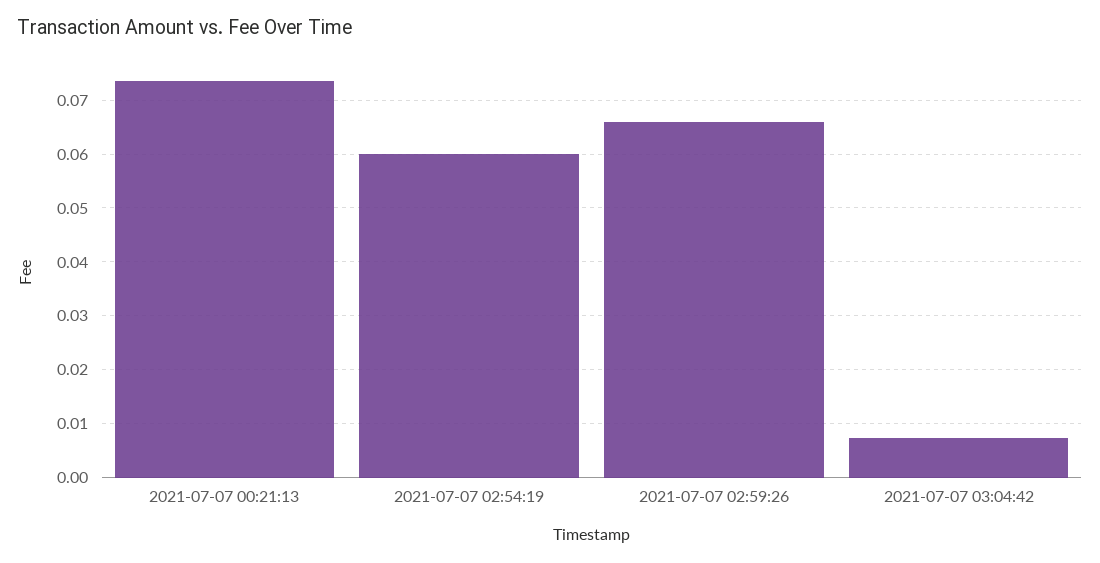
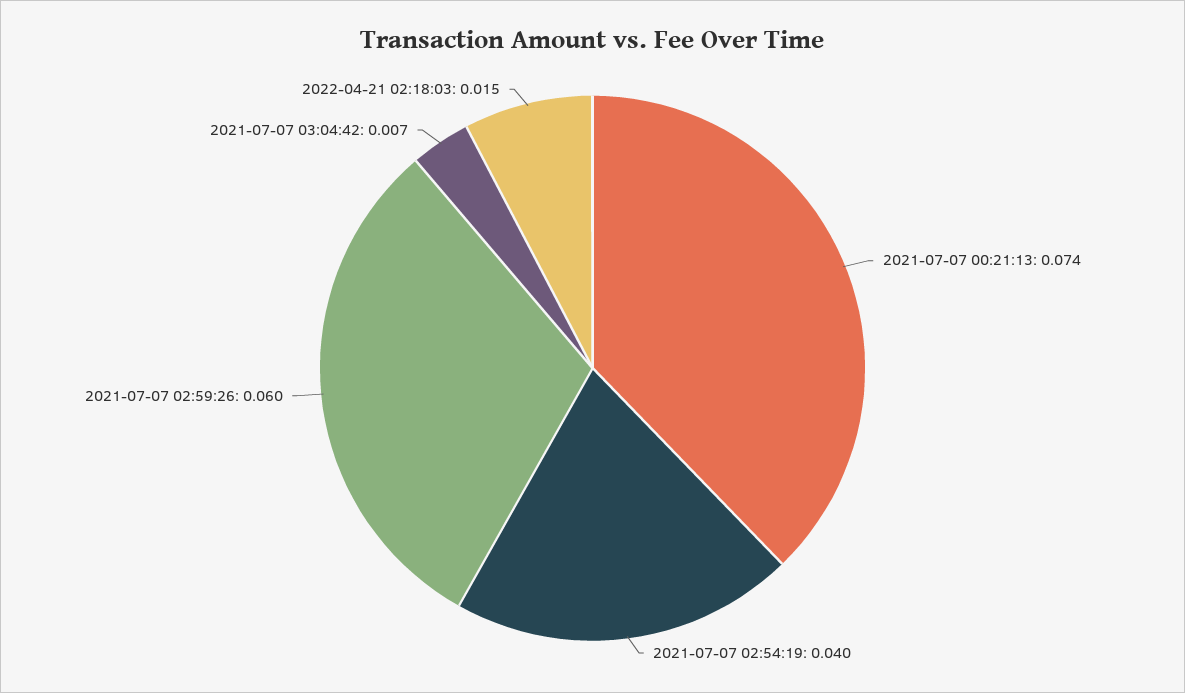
2021-07-07 02:54:19: 0.06 -> 0.04
2021-07-07 02:59:26: 0.066 -> 0.06
2022-04-21 02:18:03: none -> 0.015

